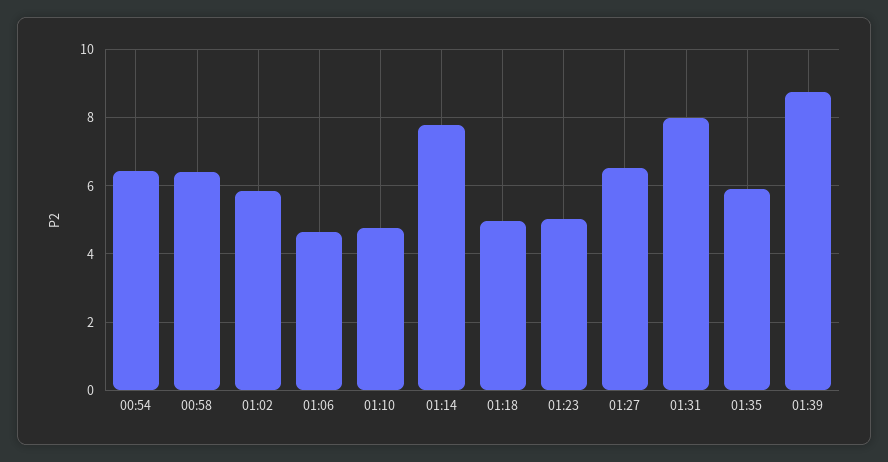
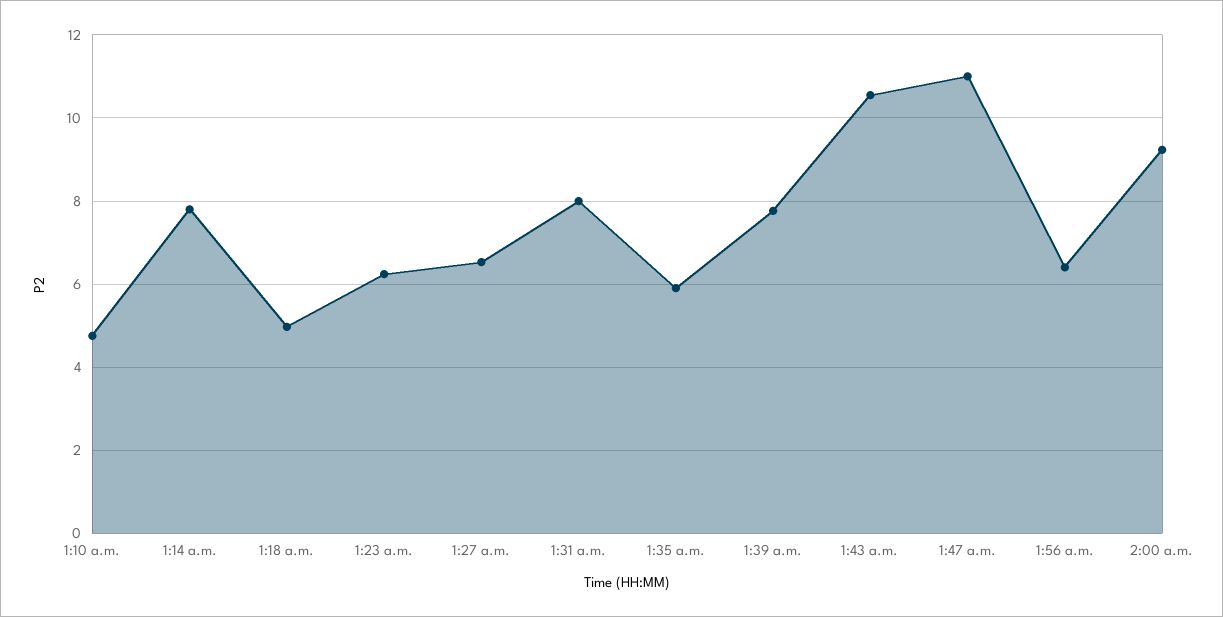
00:54: 6.4 -> none
00:58: 6.4 -> none
01:02: 5.8 -> none
01:06: 4.6 -> none
01:23: 5 -> 6.2
01:39: 8.8 -> 7.8
1:43 a.m.: none -> 10.6
1:47 a.m.: none -> 11
1:56 a.m.: none -> 6.4
2:00 a.m.: none -> 9.2

